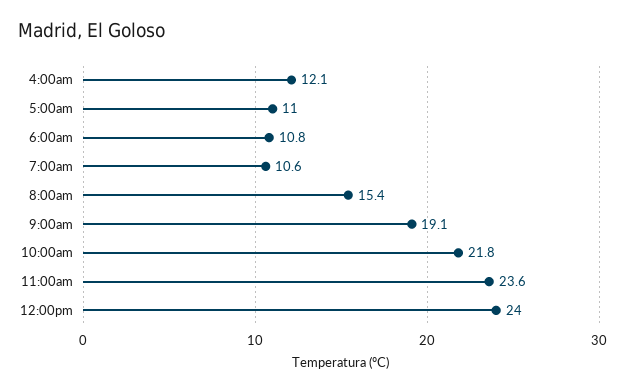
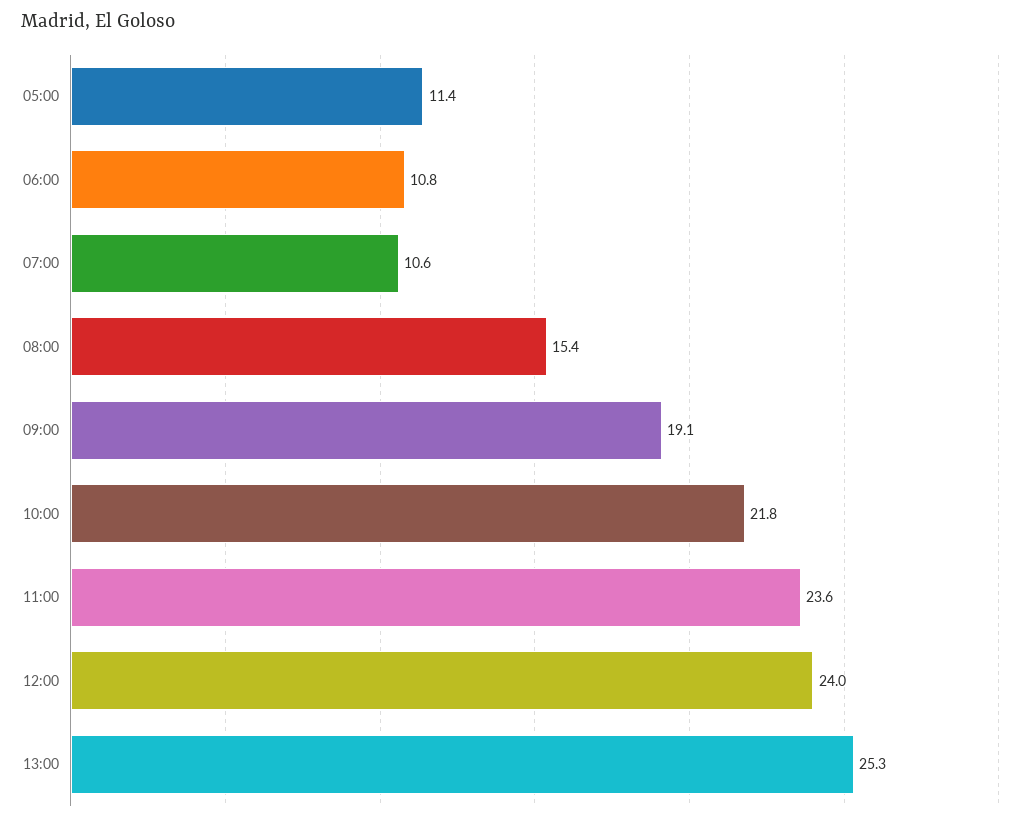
4:00am: 12.1 -> none
5:00am: 11 -> 11.4
13:00: none -> 25.3

